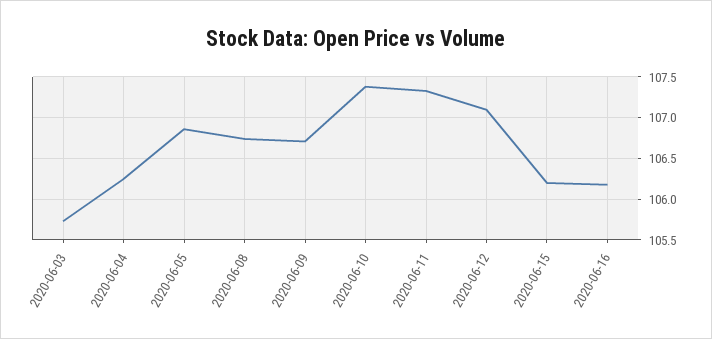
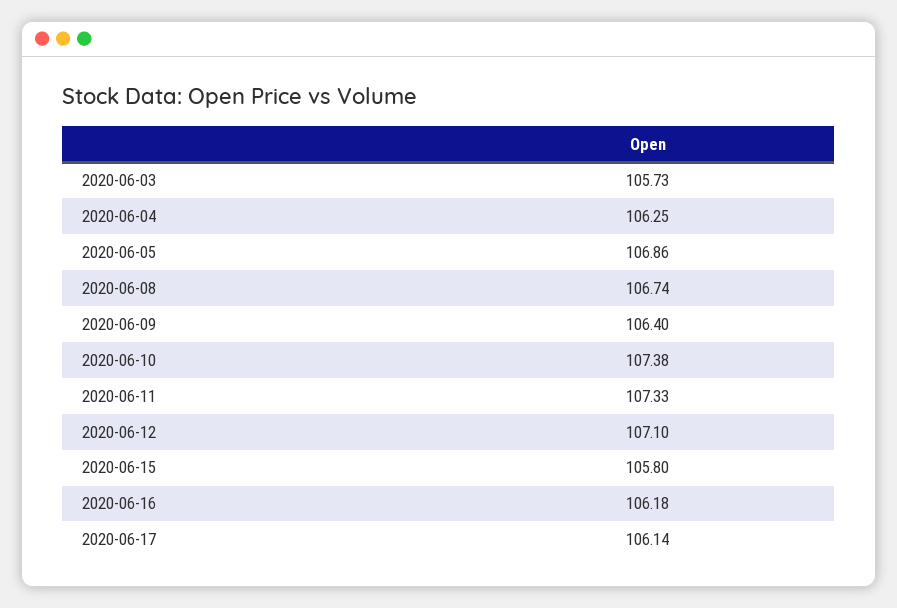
2020-06-09: 106.7 -> 106.4
2020-06-15: 106.2 -> 105.8
2020-06-17: none -> 106.14

